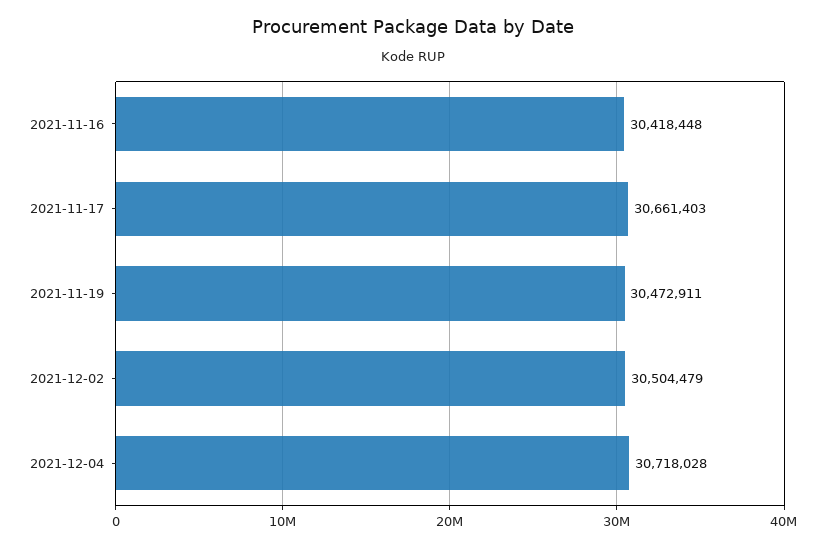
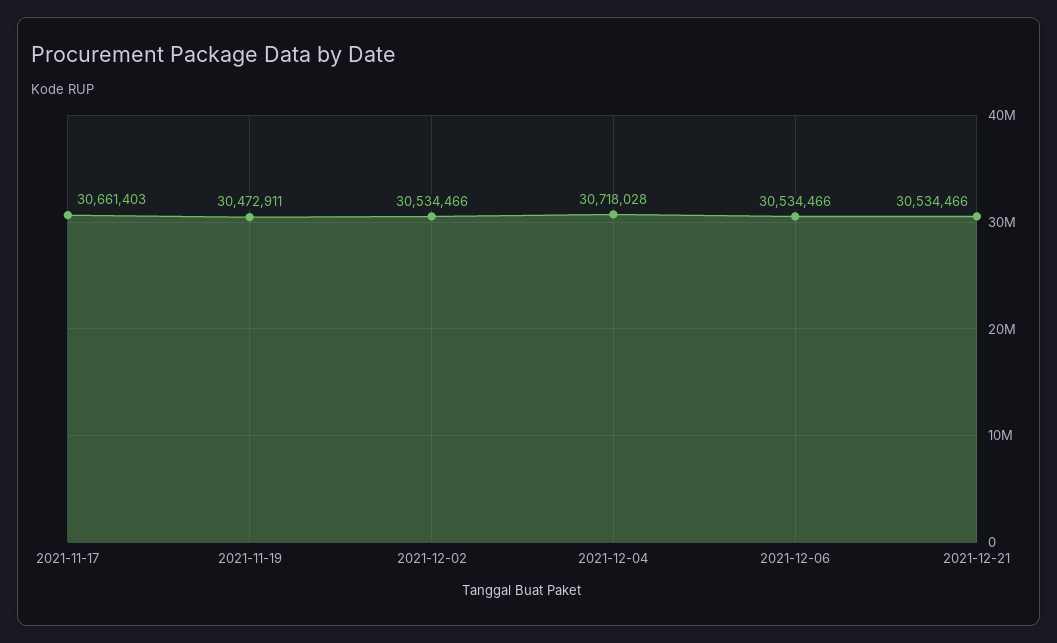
2021-11-16: 30418448 -> none
2021-12-02: 30504479 -> 30534466
2021-12-06: none -> 30534466
2021-12-21: none -> 30534466

